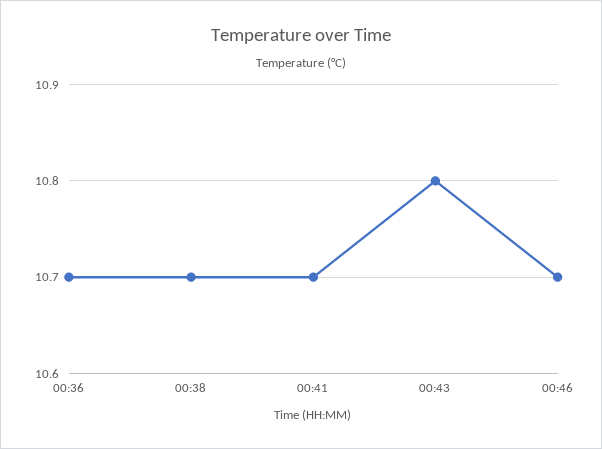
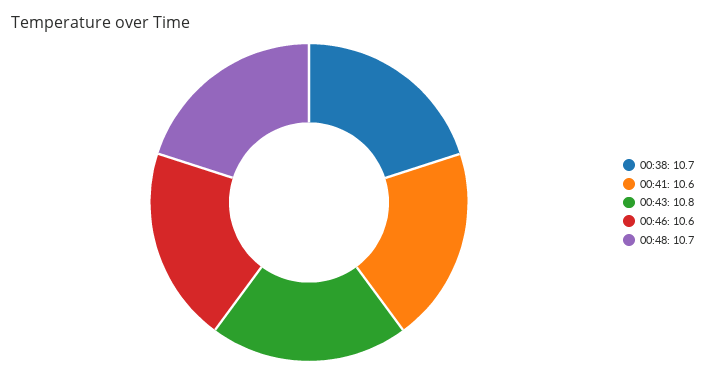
00:36: 10.7 -> none
00:41: 10.7 -> 10.6
00:46: 10.7 -> 10.6
00:48: none -> 10.7

